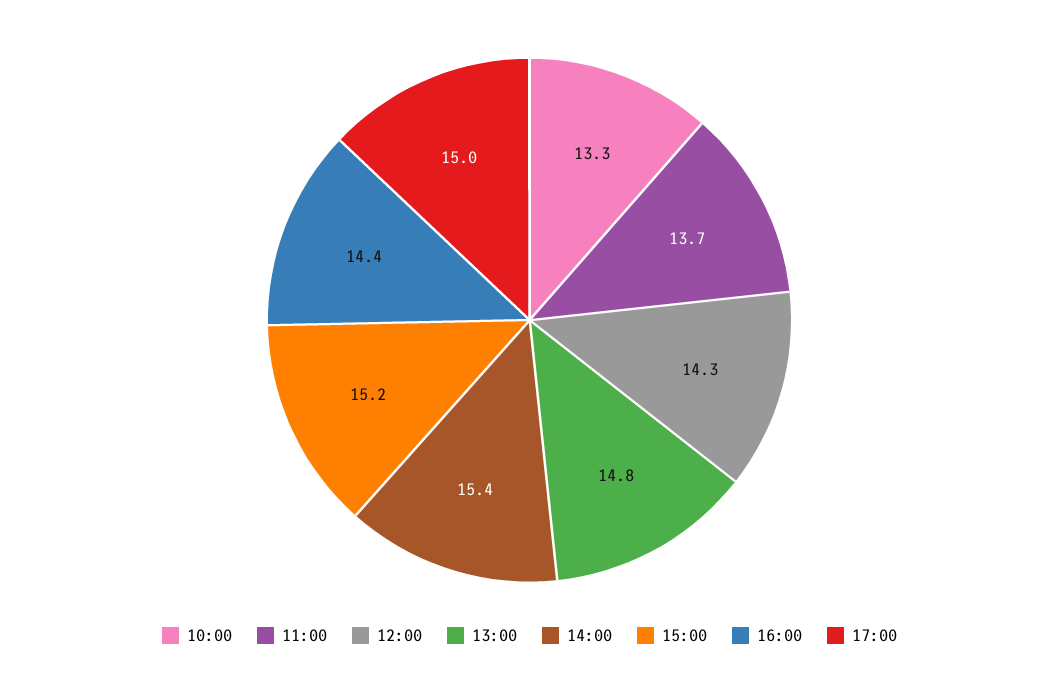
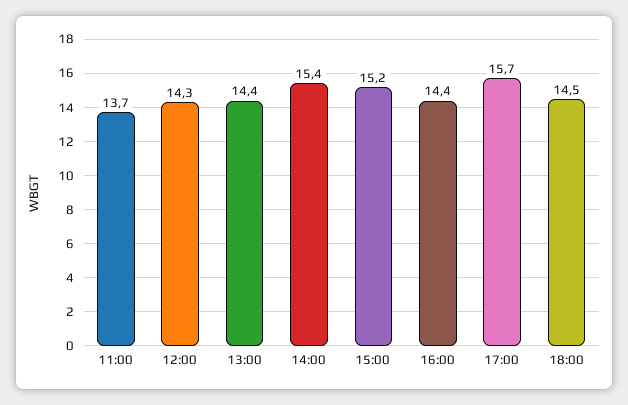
10:00: 13.3 -> none
13:00: 14.8 -> 14.4
17:00: 15 -> 15.7
18:00: none -> 14.5

